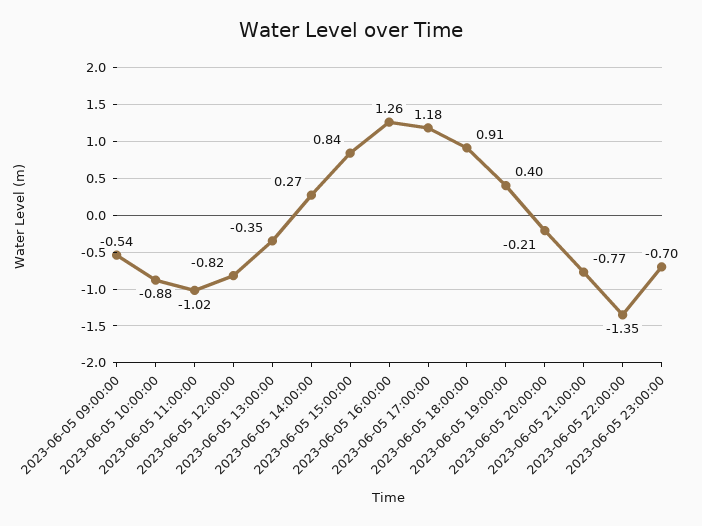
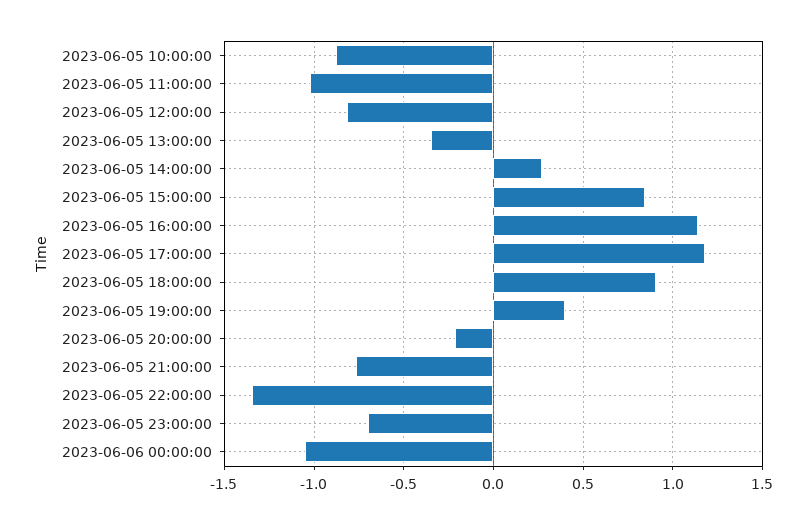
2023-06-05 09:00:00: -0.54 -> none
2023-06-05 16:00:00: 1.26 -> 1.15
2023-06-06 00:00:00: none -> -1.05

